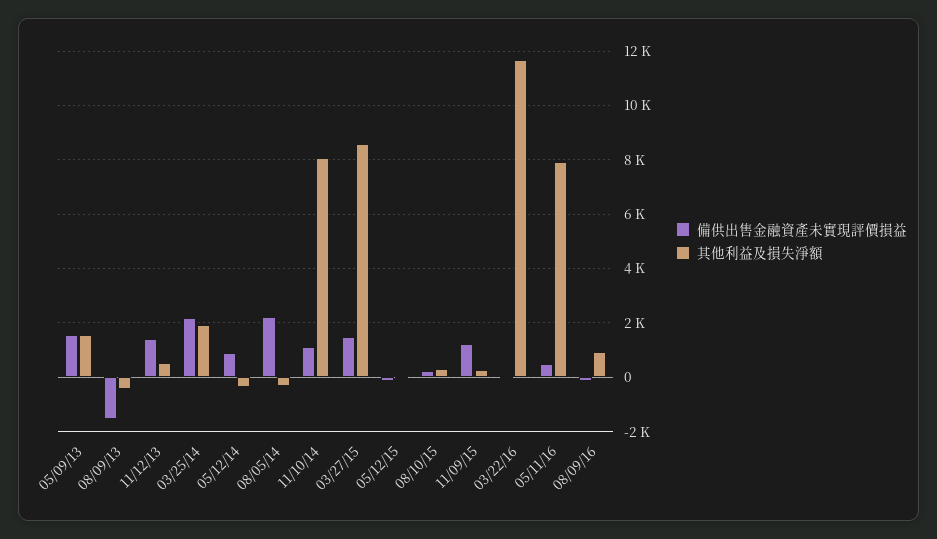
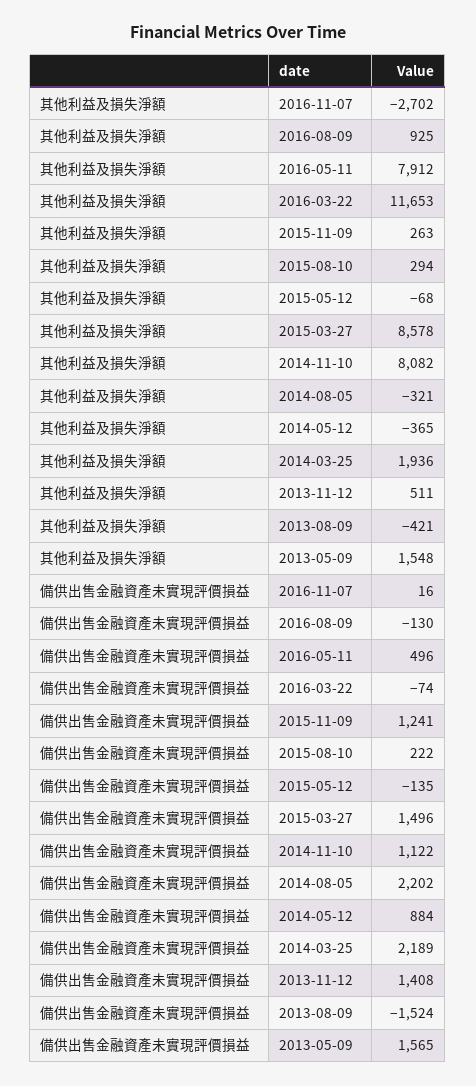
其他利益及損失淨額, 2016-11-07: none -> -2702
備供出售金融資產未實現評價損益, 2016-11-07: none -> 16

